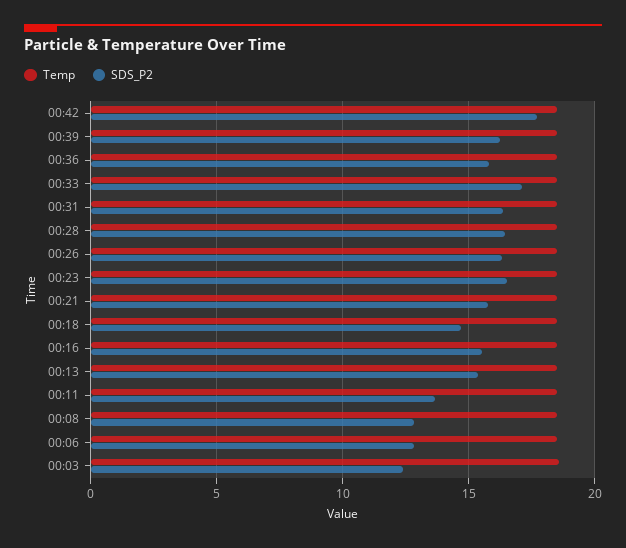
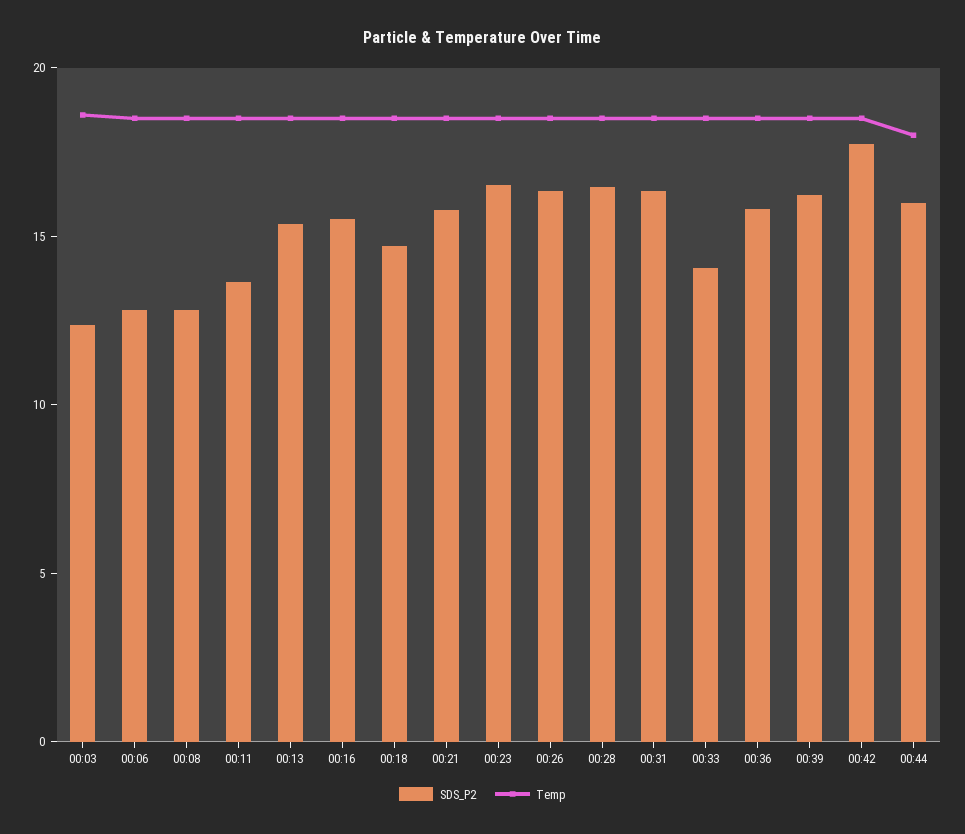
SDS_P2, 00:33: 17 -> 14
SDS_P2, 00:44: none -> 16
Temp, 00:44: none -> 18

